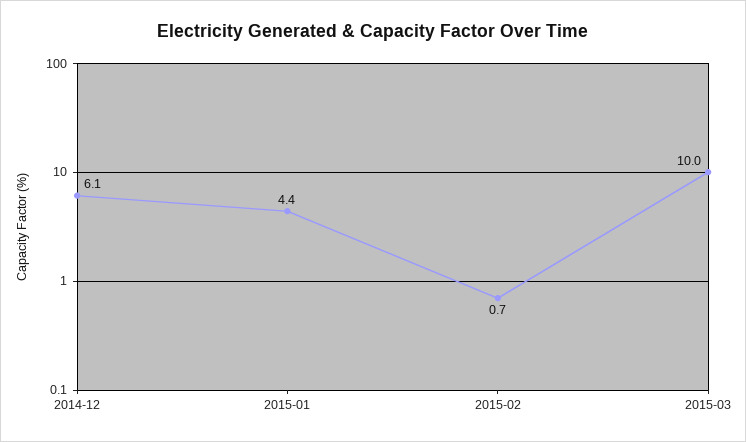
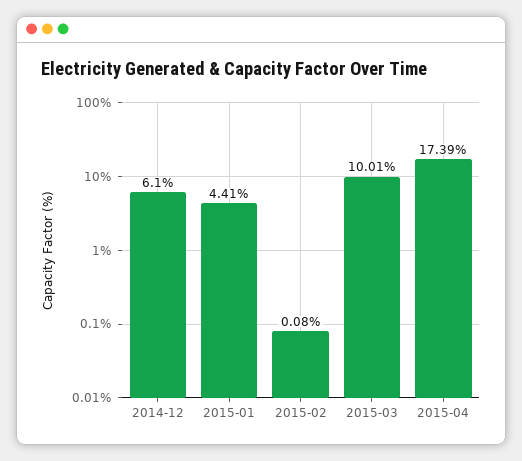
2015-02: 0.7 -> 0.08
2015-04: none -> 17.39

